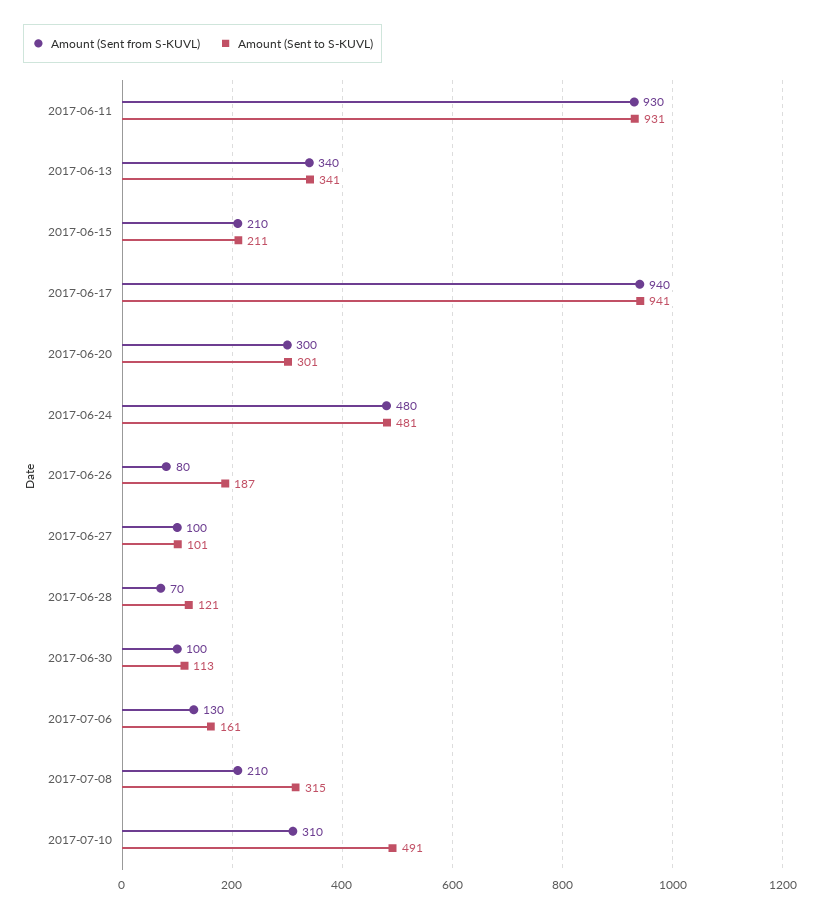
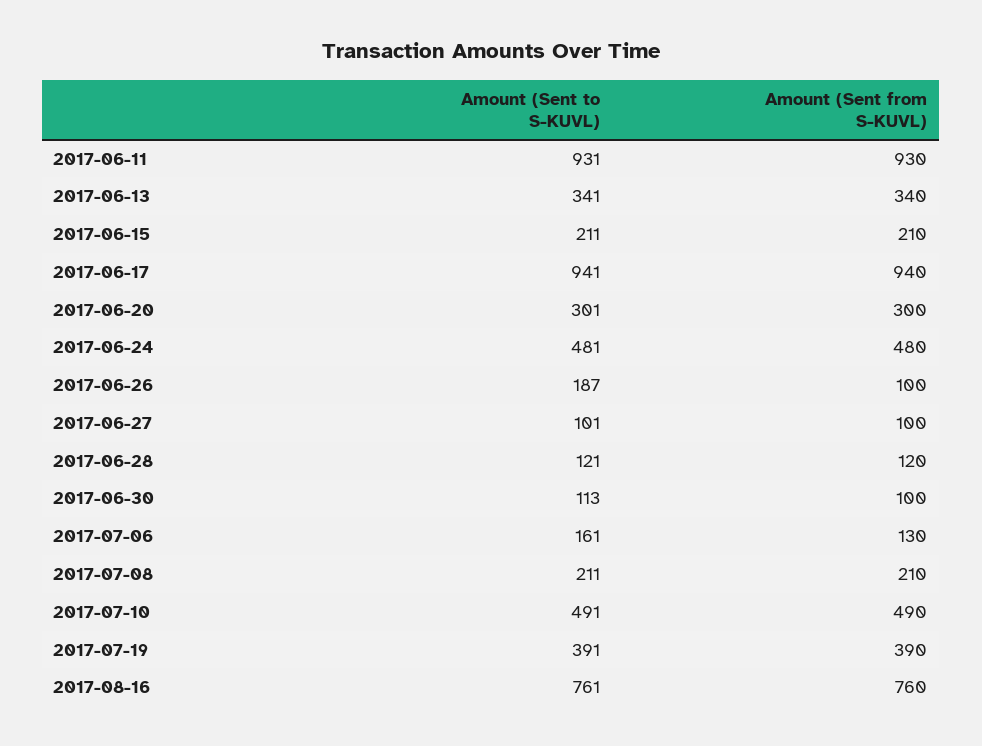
Amount (Sent from S-KUVL), 2017-06-26: 80 -> 100
Amount (Sent from S-KUVL), 2017-06-28: 70 -> 120
Amount (Sent to S-KUVL), 2017-07-08: 315 -> 211
Amount (Sent from S-KUVL), 2017-07-10: 310 -> 490
Amount (Sent to S-KUVL), 2017-07-19: none -> 391
Amount (Sent from S-KUVL), 2017-07-19: none -> 390
Amount (Sent to S-KUVL), 2017-08-16: none -> 761
Amount (Sent from S-KUVL), 2017-08-16: none -> 760

